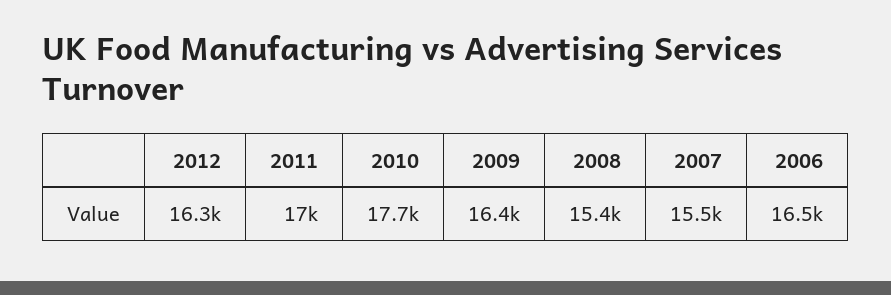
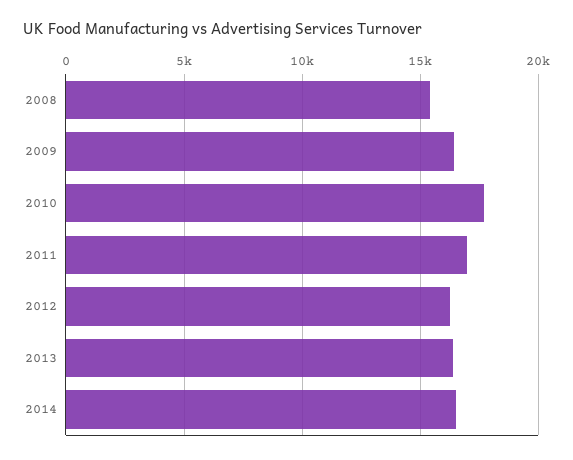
2007: 15500 -> none
2006: 16500 -> none
2013: none -> 16500
2014: none -> 16500

